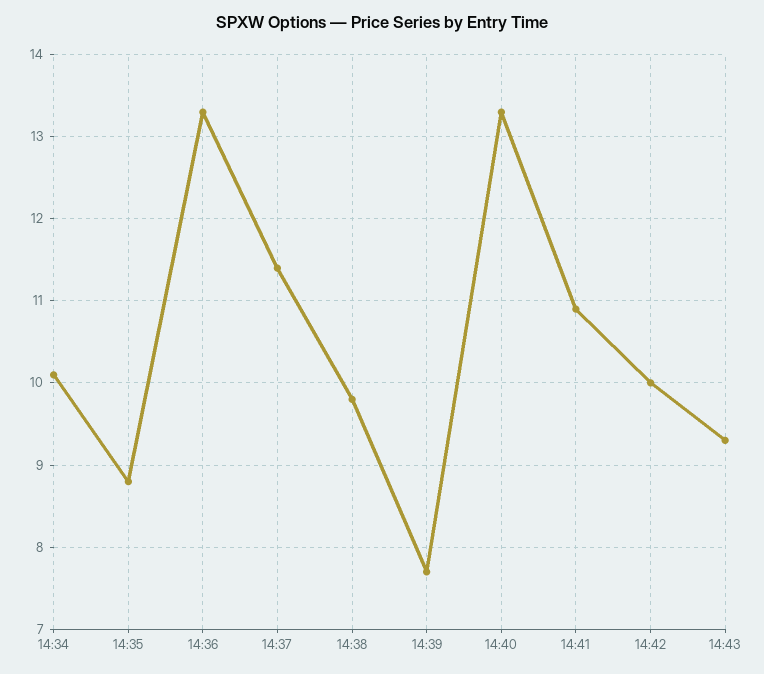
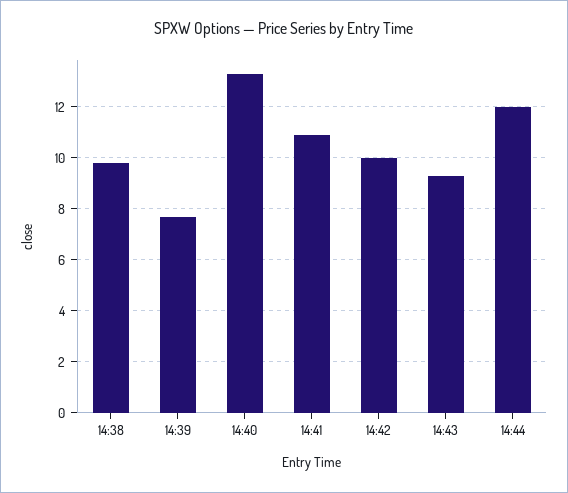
14:34: 10.1 -> none
14:35: 8.8 -> none
14:36: 13.3 -> none
14:37: 11.4 -> none
14:44: none -> 12

